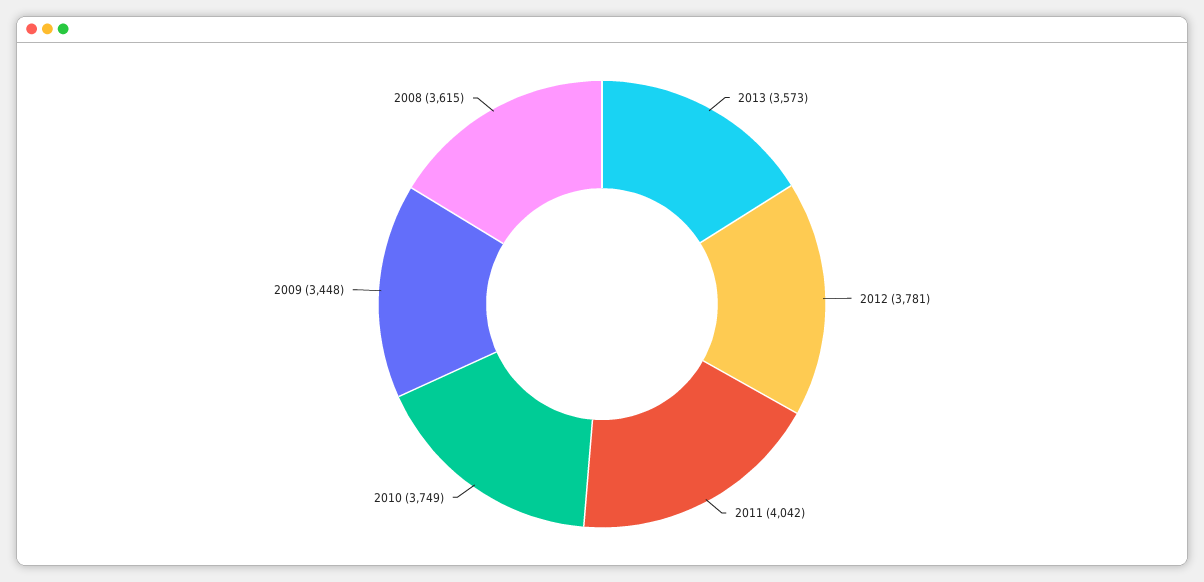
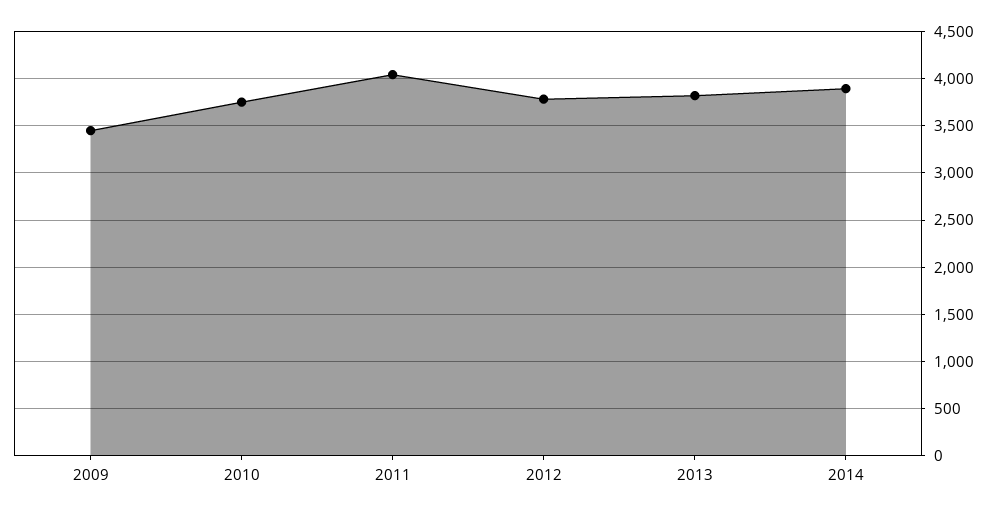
2013: 3573 -> 3800
2008: 3615 -> none
2014: none -> 3900

